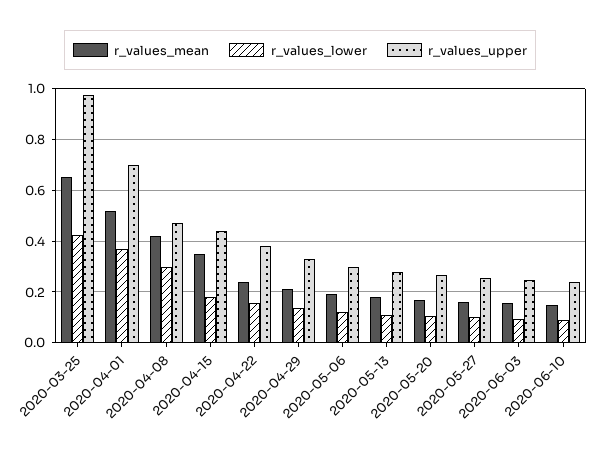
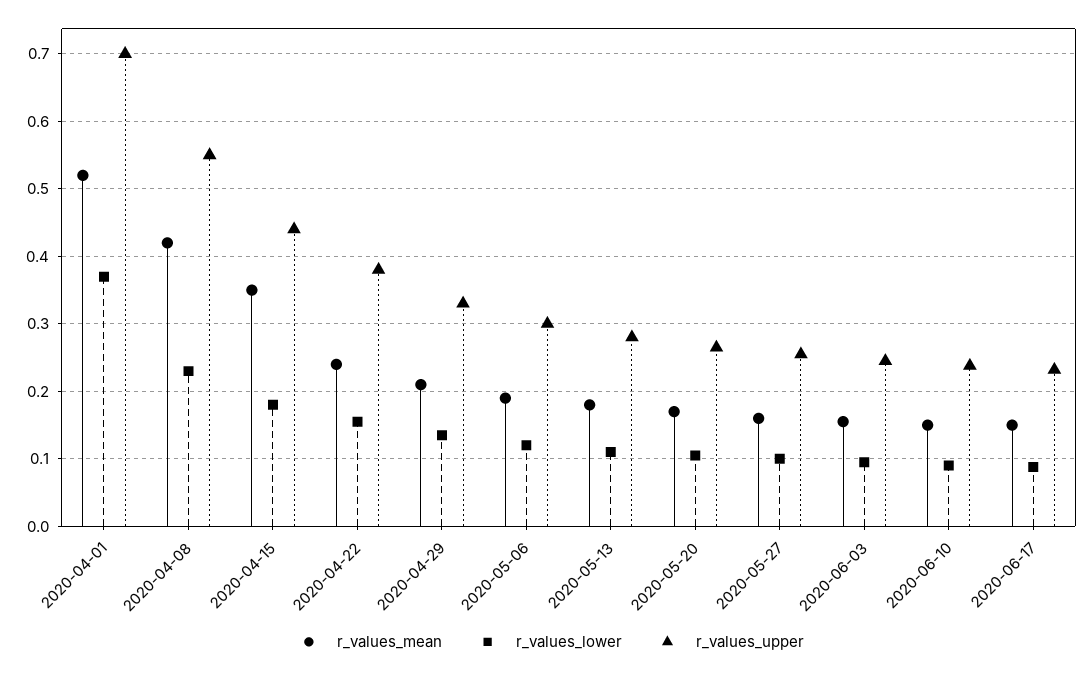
r_values_mean, 2020-03-25: 0.65 -> none
r_values_lower, 2020-03-25: 0.425 -> none
r_values_upper, 2020-03-25: 0.975 -> none
r_values_lower, 2020-04-08: 0.3 -> 0.23
r_values_upper, 2020-04-08: 0.475 -> 0.55
r_values_mean, 2020-06-17: none -> 0.15
r_values_lower, 2020-06-17: none -> 0.09
r_values_upper, 2020-06-17: none -> 0.23

